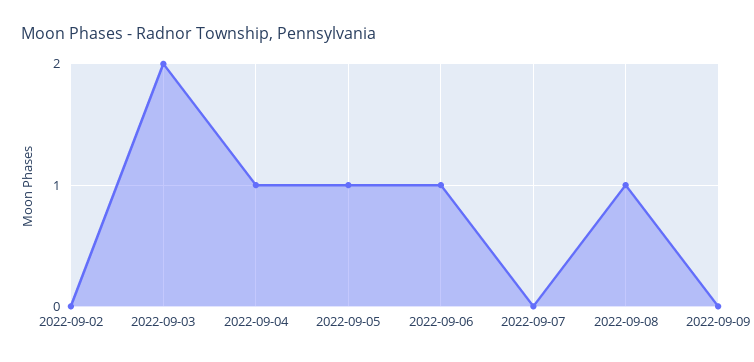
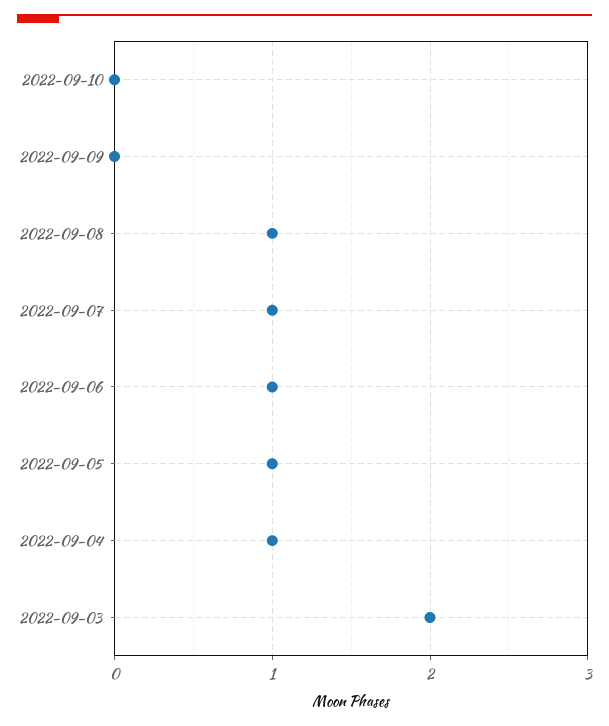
2022-09-02: 0 -> none
2022-09-07: 0 -> 1
2022-09-10: none -> 0

